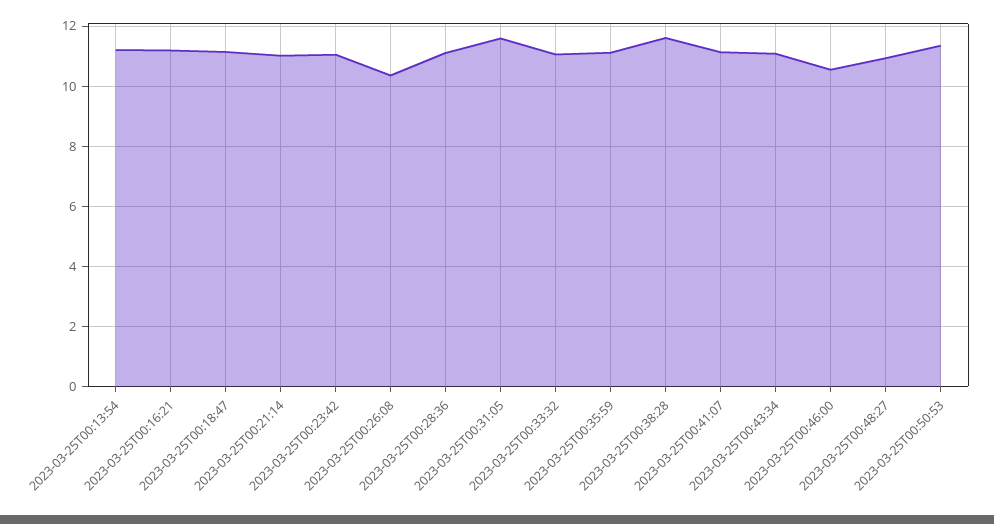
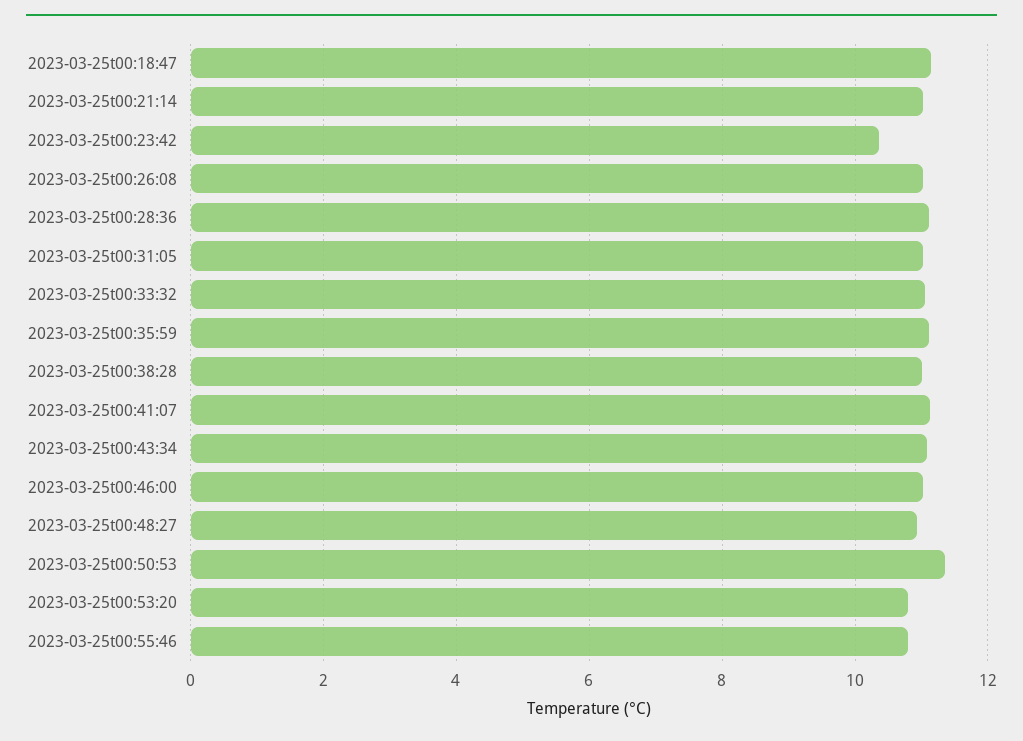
2023-03-25T00:13:54: 11.2 -> none
2023-03-25T00:16:21: 11.2 -> none
2023-03-25T00:23:42: 11 -> 10.4
2023-03-25T00:26:08: 10.4 -> 11
2023-03-25T00:31:05: 11.6 -> 11
2023-03-25T00:38:28: 11.6 -> 11
2023-03-25T00:46:00: 10.6 -> 11
2023-03-25t00:53:20: none -> 10.8
2023-03-25t00:55:46: none -> 10.8

